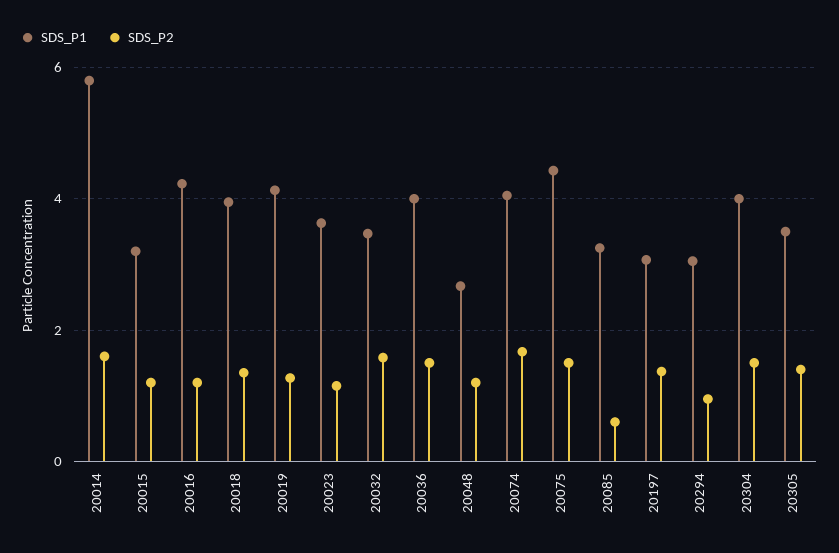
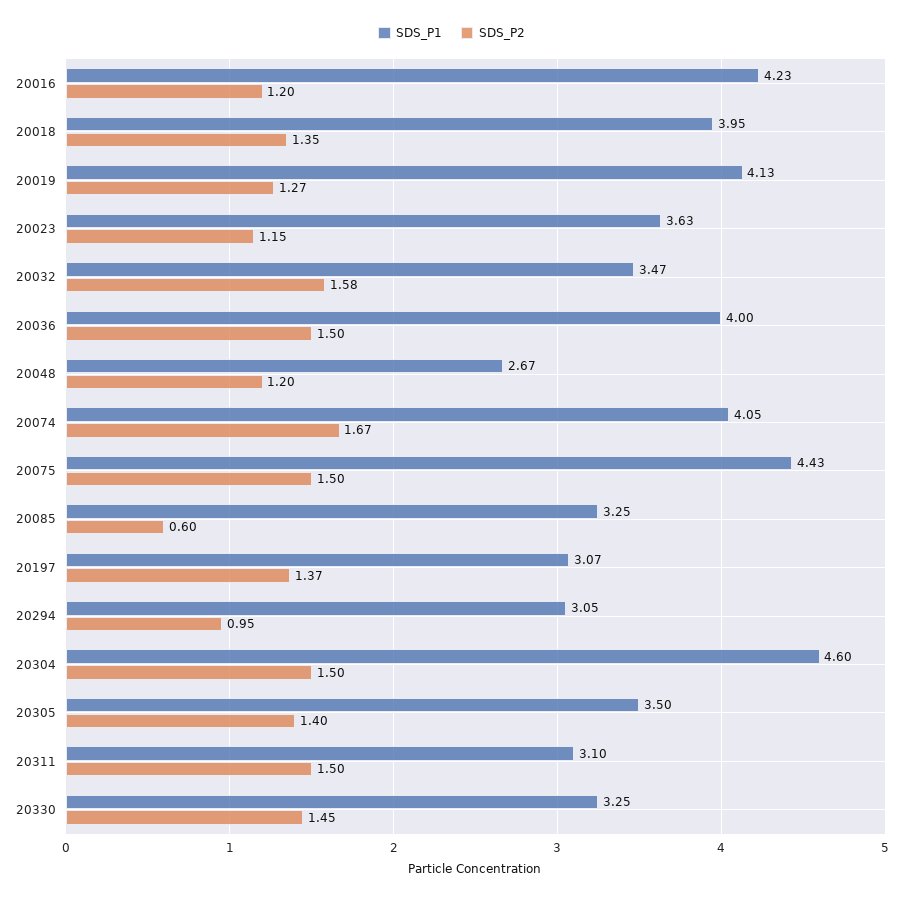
SDS_P1, 20014: 5.8 -> none
SDS_P2, 20014: 1.6 -> none
SDS_P1, 20015: 3.2 -> none
SDS_P2, 20015: 1.2 -> none
SDS_P1, 20304: 4 -> 4.6
SDS_P1, 20311: none -> 3.1
SDS_P2, 20311: none -> 1.5
SDS_P1, 20330: none -> 3.25
SDS_P2, 20330: none -> 1.45

